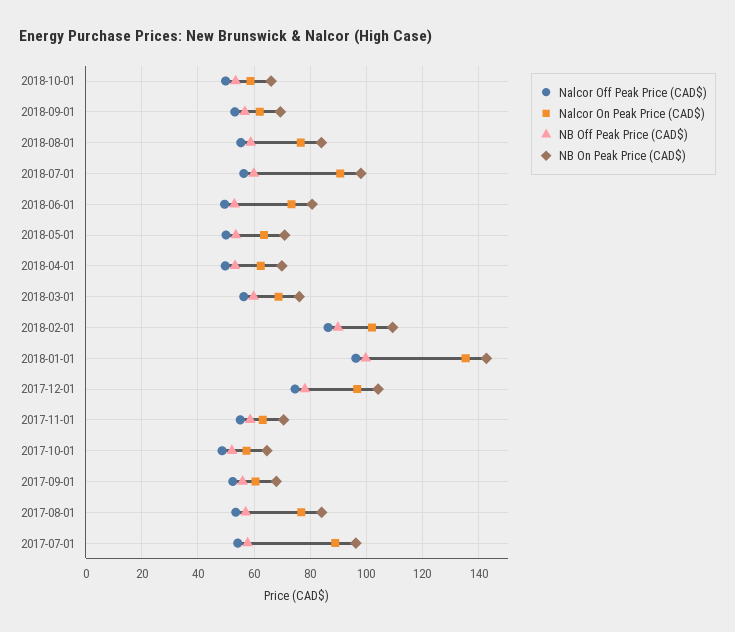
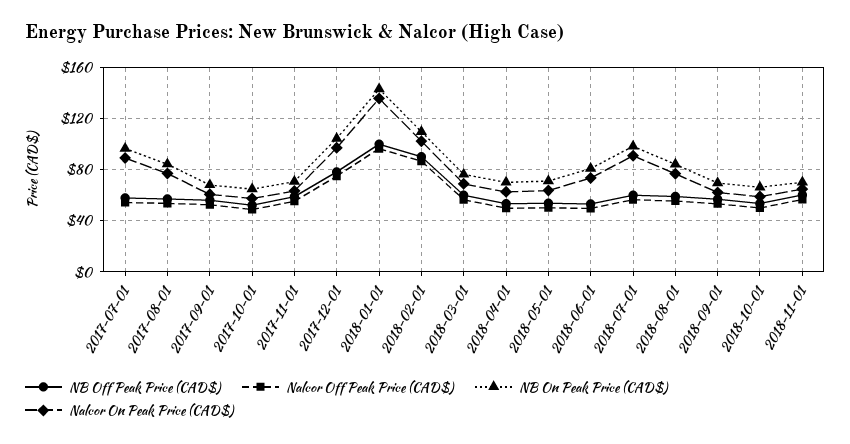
NB Off Peak Price (CAD$), 2018-11-01: none -> 60
Nalcor Off Peak Price (CAD$), 2018-11-01: none -> 55
NB On Peak Price (CAD$), 2018-11-01: none -> 70
Nalcor On Peak Price (CAD$), 2018-11-01: none -> 65

